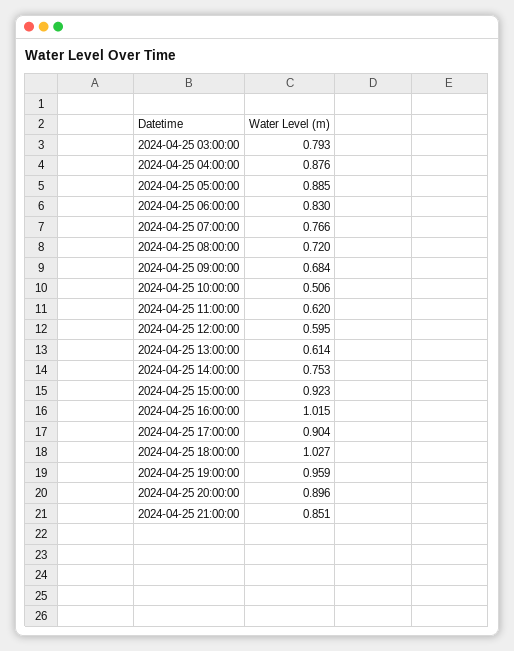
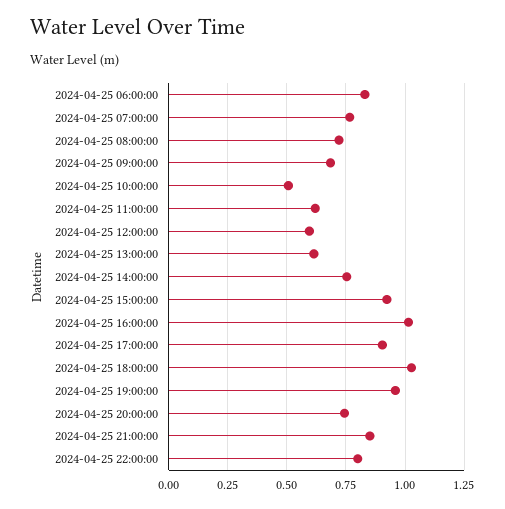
2024-04-25 03:00:00: 0.793 -> none
2024-04-25 04:00:00: 0.876 -> none
2024-04-25 05:00:00: 0.885 -> none
2024-04-25 20:00:00: 0.896 -> 0.75
2024-04-25 22:00:00: none -> 0.8

